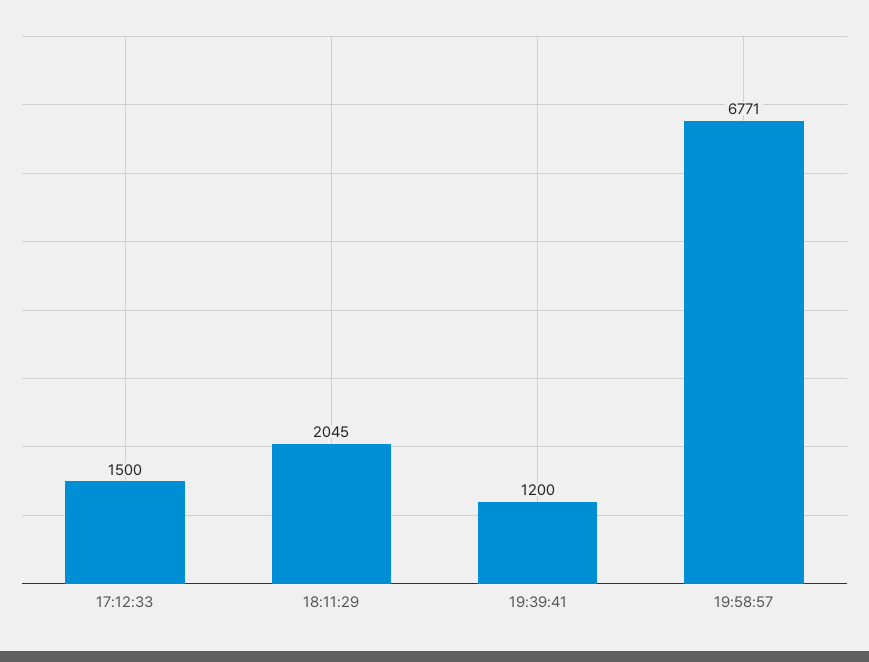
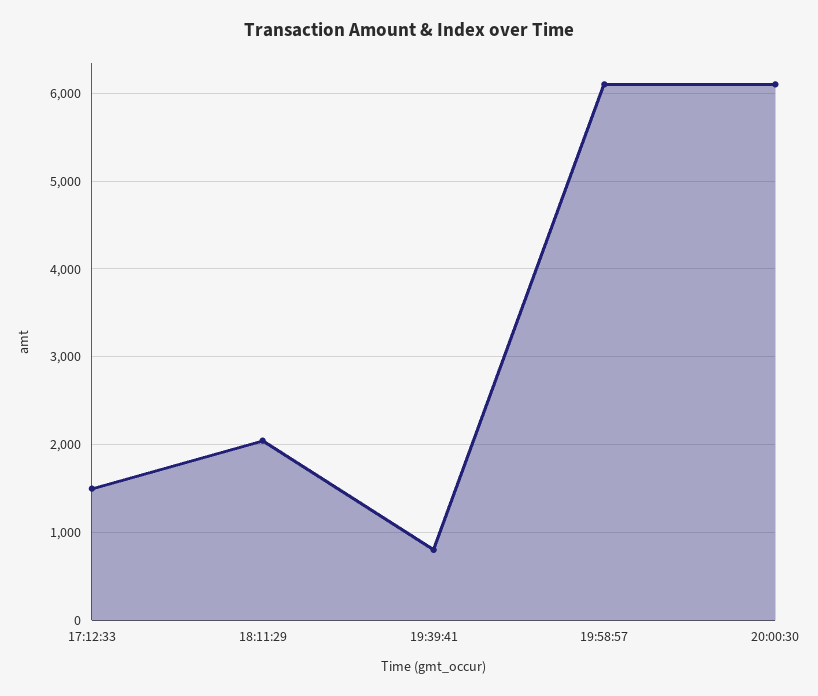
19:39:41: 1200 -> 800
19:58:57: 6771 -> 6100
20:00:30: none -> 6100

